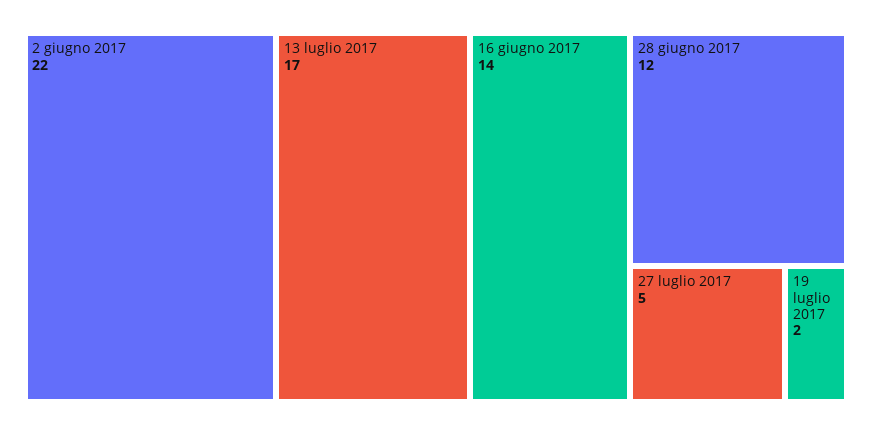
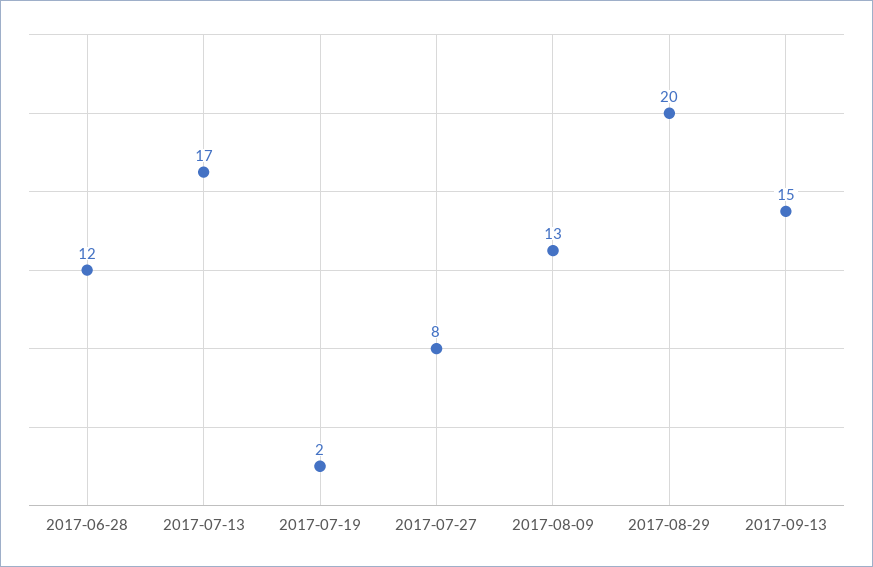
2 giugno 2017: 22 -> none
16 giugno 2017: 14 -> none
27 luglio 2017: 5 -> 8
2017-08-09: none -> 13
2017-08-29: none -> 20
2017-09-13: none -> 15

